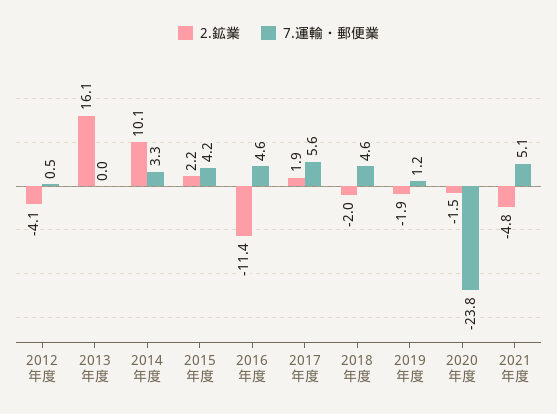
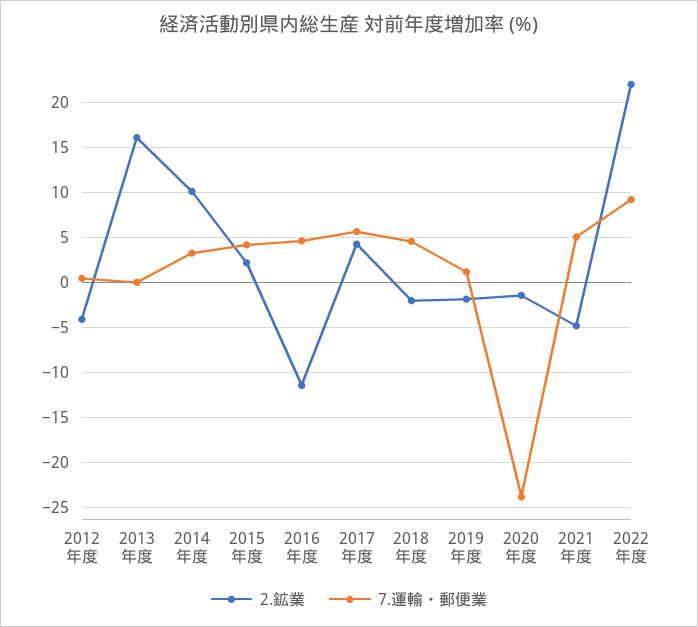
2.鉱業, 2017年度: 1.9 -> 4
2.鉱業, 2022年度: none -> 22
7.運輸・郵便業, 2022年度: none -> 9

